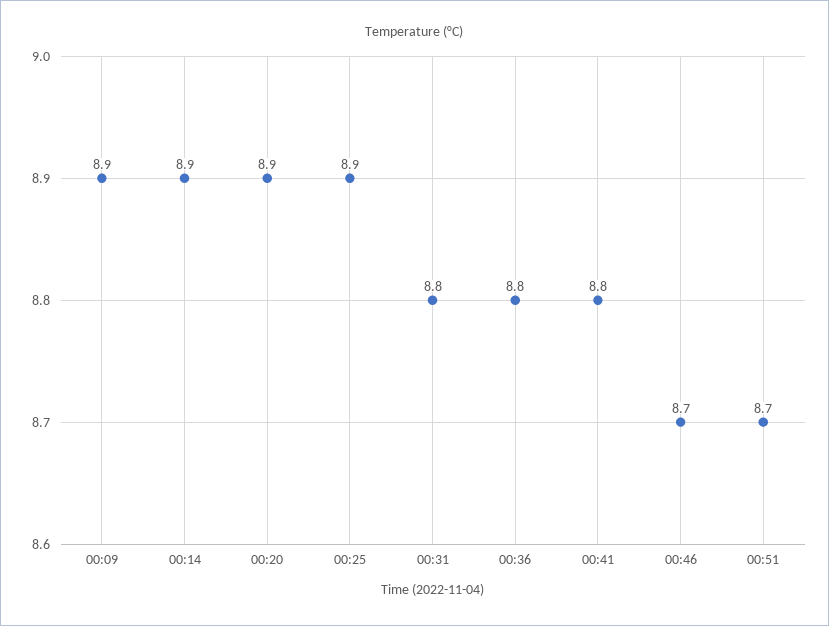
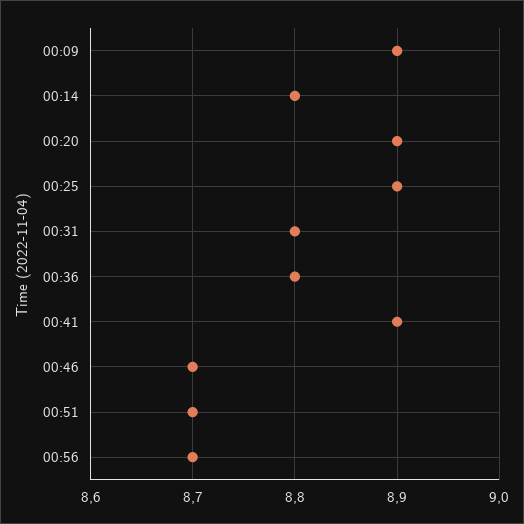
00:14: 8.9 -> 8.8
00:41: 8.8 -> 8.9
00:56: none -> 8.7

